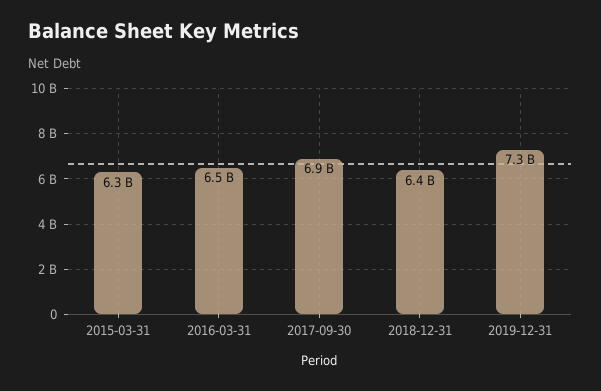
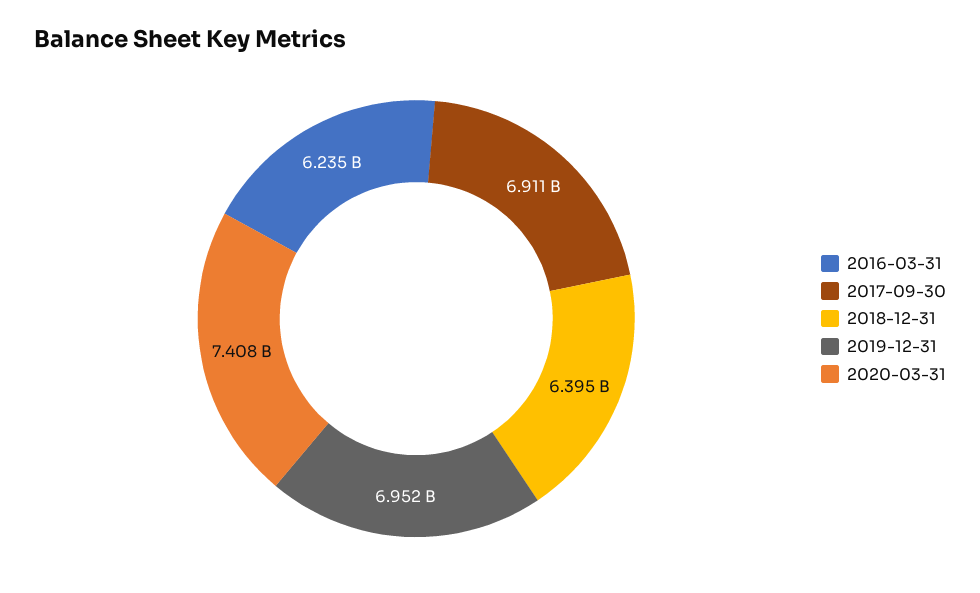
2015-03-31: 6300000000 -> none
2016-03-31: 6500000000 -> 6235000000
2019-12-31: 7300000000 -> 6952000000
2020-03-31: none -> 7408000000

